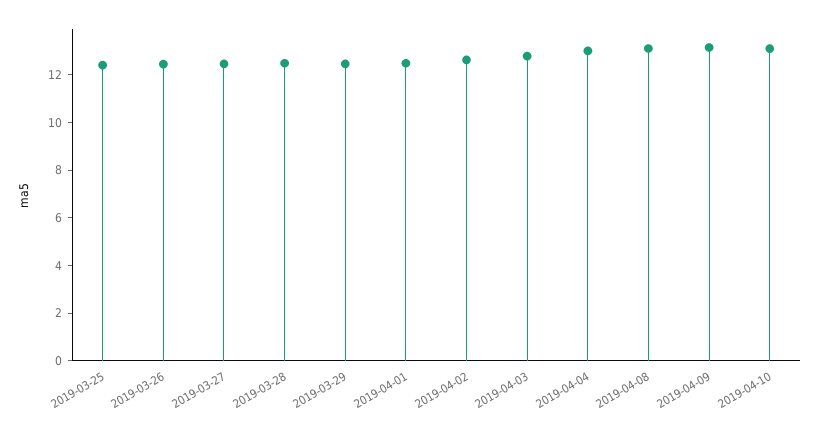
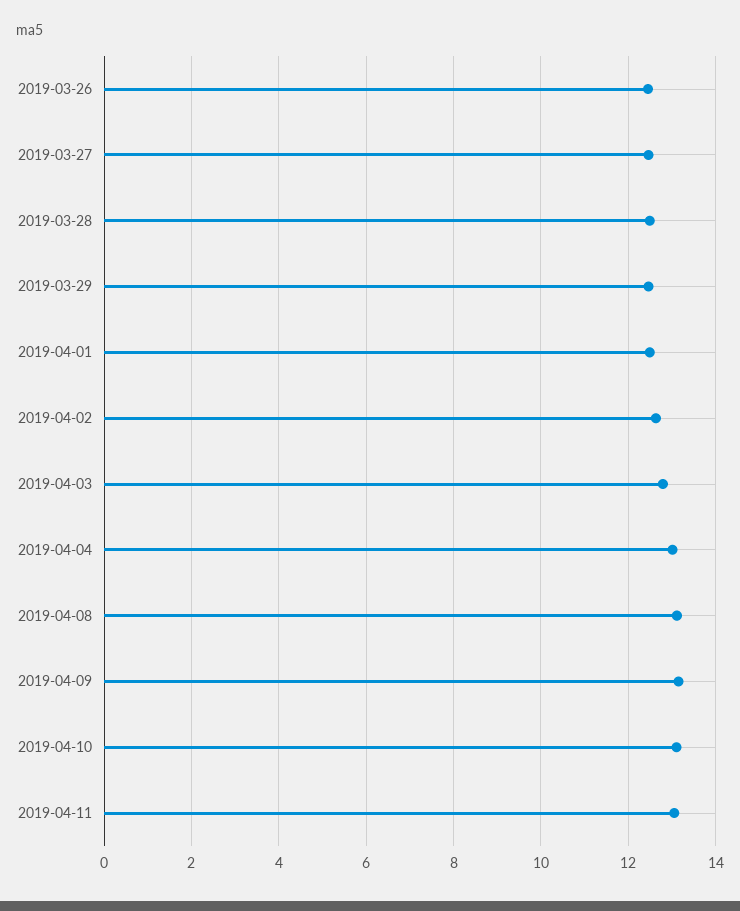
2019-03-25: 12.5 -> none
2019-04-11: none -> 13

